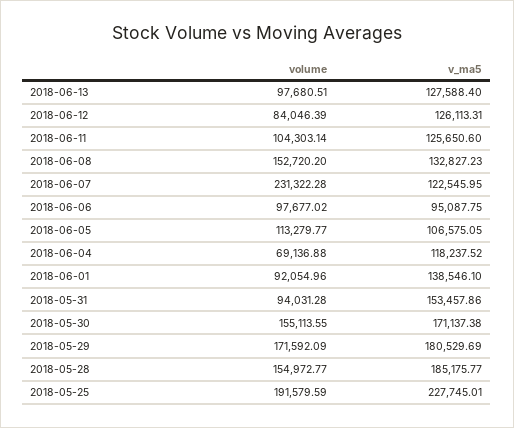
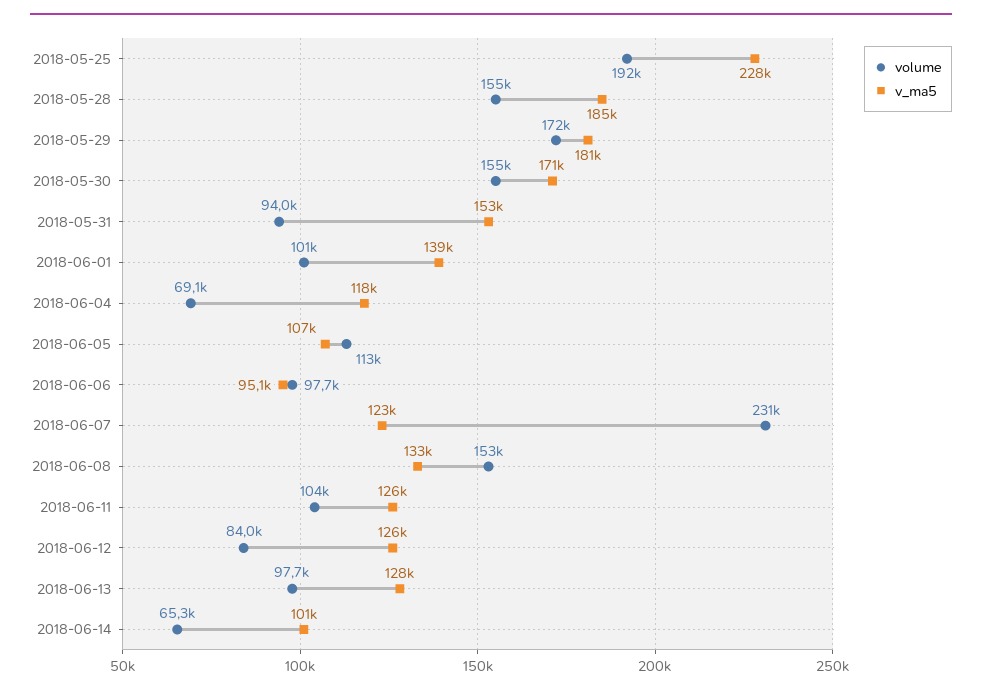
volume, 2018-06-01: 92054.96 -> 101000
volume, 2018-06-14: none -> 65300
v_ma5, 2018-06-14: none -> 101000

